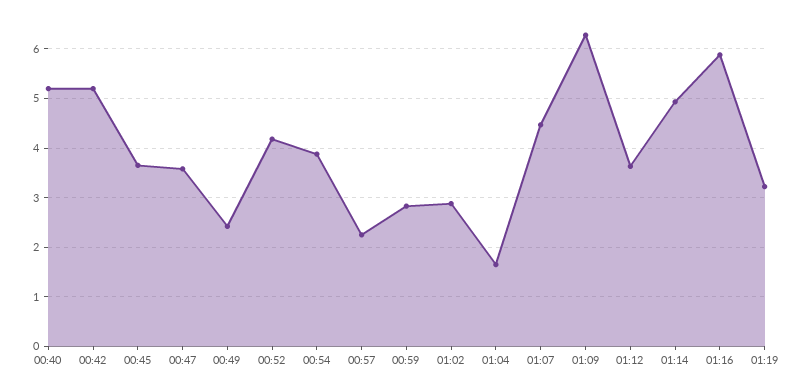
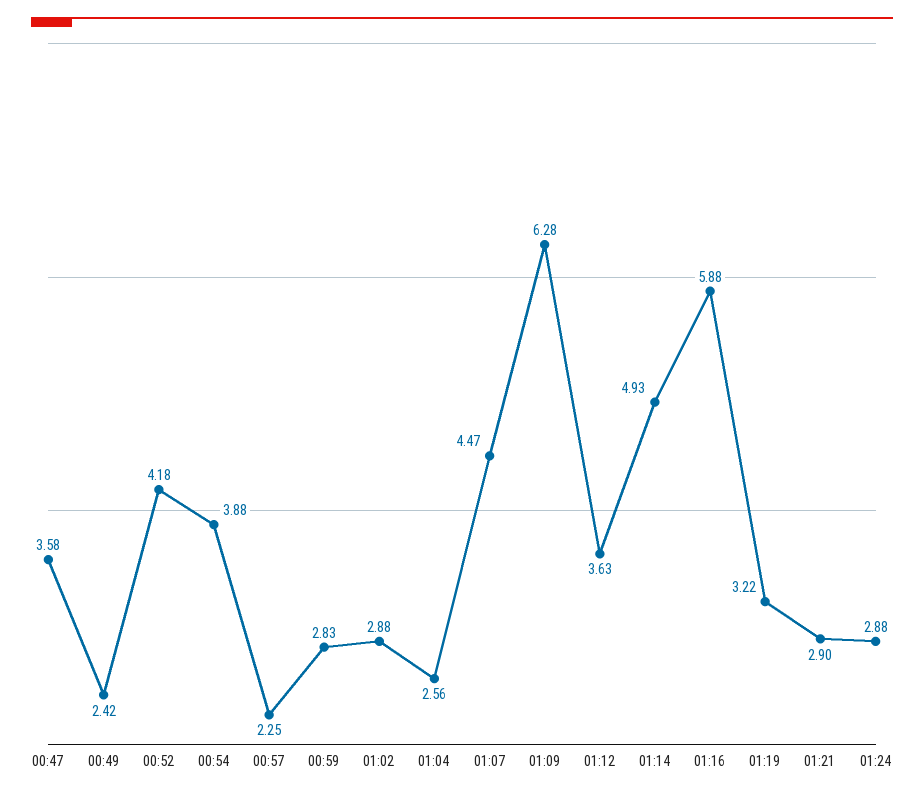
00:40: 5.2 -> none
00:42: 5.2 -> none
00:45: 3.6 -> none
01:04: 1.6 -> 2.56
01:21: none -> 2.9
01:24: none -> 2.88

